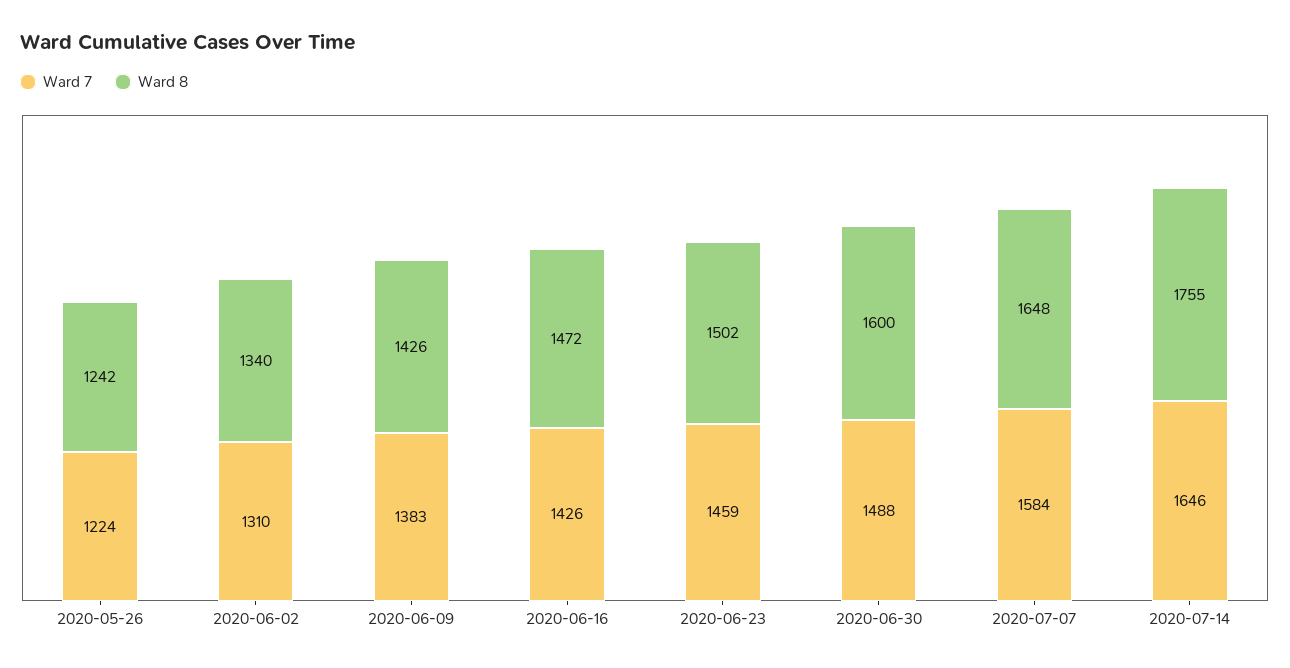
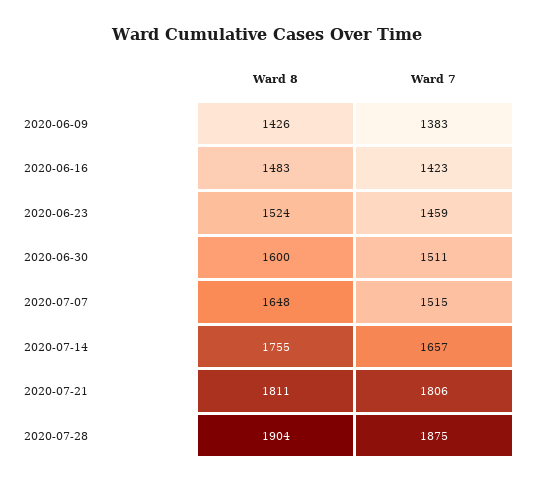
Ward 7, 2020-05-26: 1224 -> none
Ward 8, 2020-05-26: 1242 -> none
Ward 7, 2020-06-02: 1310 -> none
Ward 8, 2020-06-02: 1340 -> none
Ward 7, 2020-06-16: 1426 -> 1423
Ward 8, 2020-06-16: 1472 -> 1483
Ward 8, 2020-06-23: 1502 -> 1524
Ward 7, 2020-06-30: 1488 -> 1511
Ward 7, 2020-07-07: 1584 -> 1515
Ward 7, 2020-07-14: 1646 -> 1657
Ward 8, 2020-07-21: none -> 1811
Ward 7, 2020-07-21: none -> 1806
Ward 8, 2020-07-28: none -> 1904
Ward 7, 2020-07-28: none -> 1875

